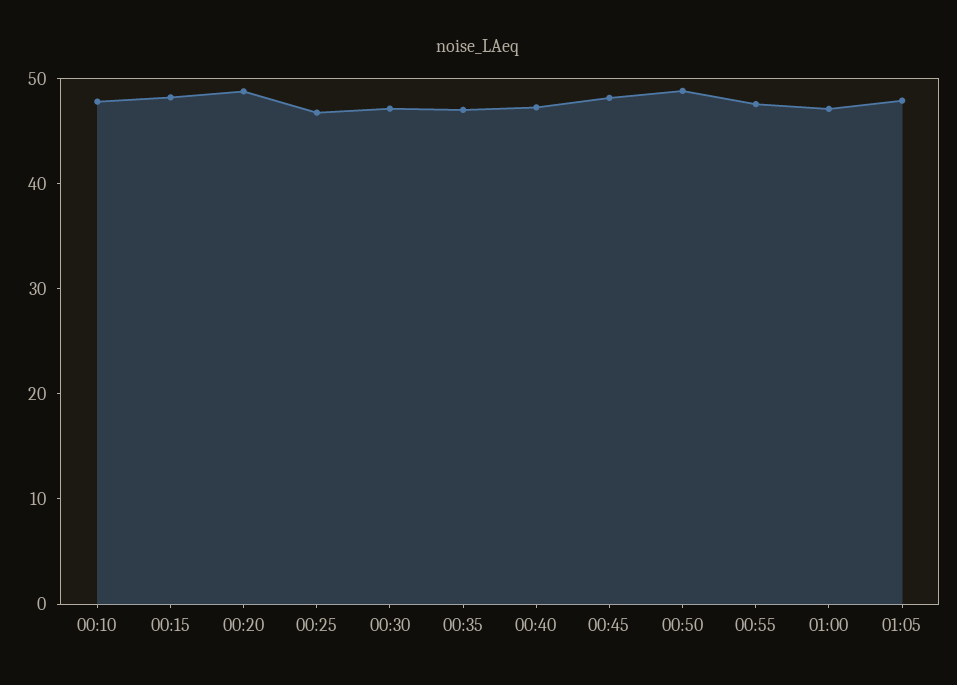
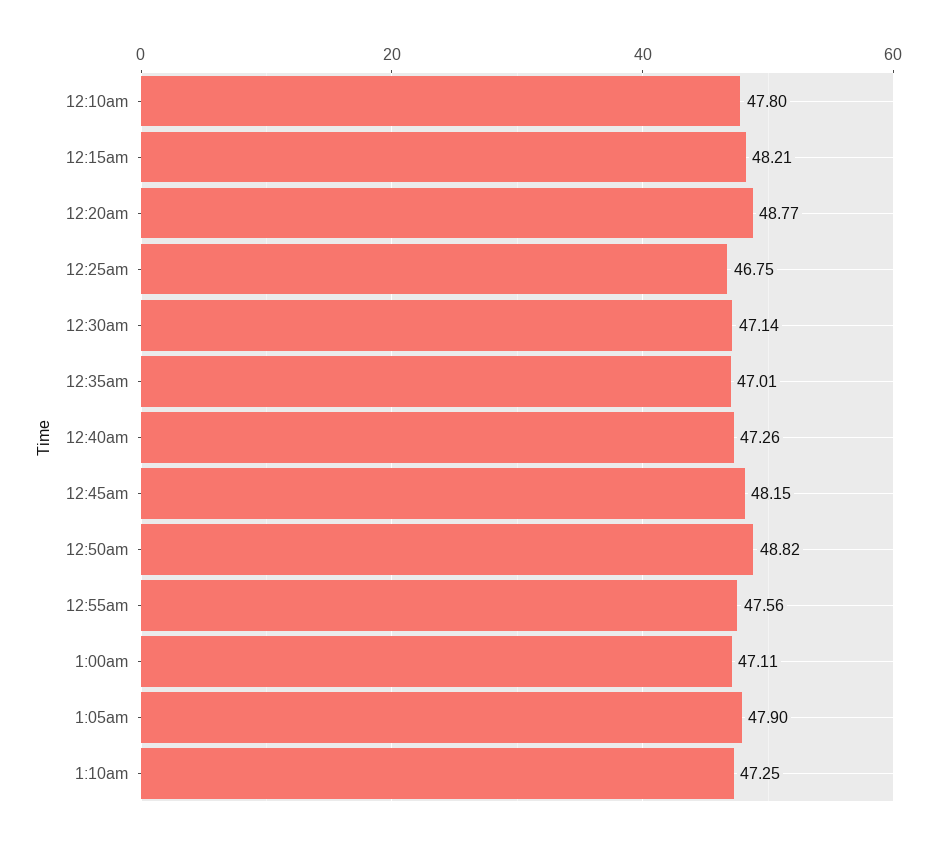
1:10am: none -> 47.25

